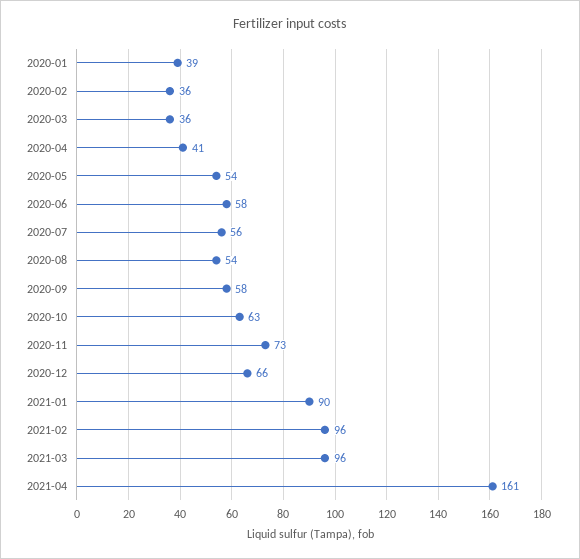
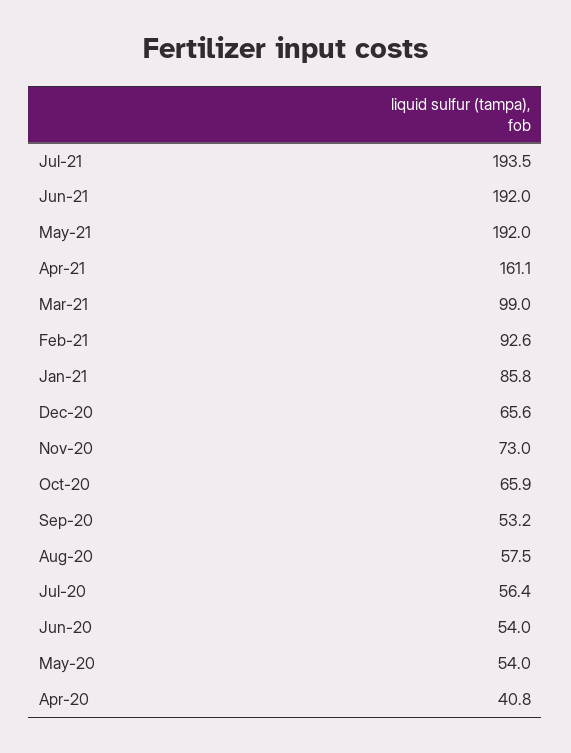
2020-01: 39 -> none
2020-02: 36 -> none
2020-03: 36 -> none
2020-06: 58 -> 54
2020-08: 54 -> 57.5
2020-09: 58 -> 53.2
2020-10: 63 -> 65.9
2021-01: 90 -> 85.8
2021-02: 96 -> 92.6
2021-03: 96 -> 99
Jul-21: none -> 193.5
Jun-21: none -> 192
May-21: none -> 192

